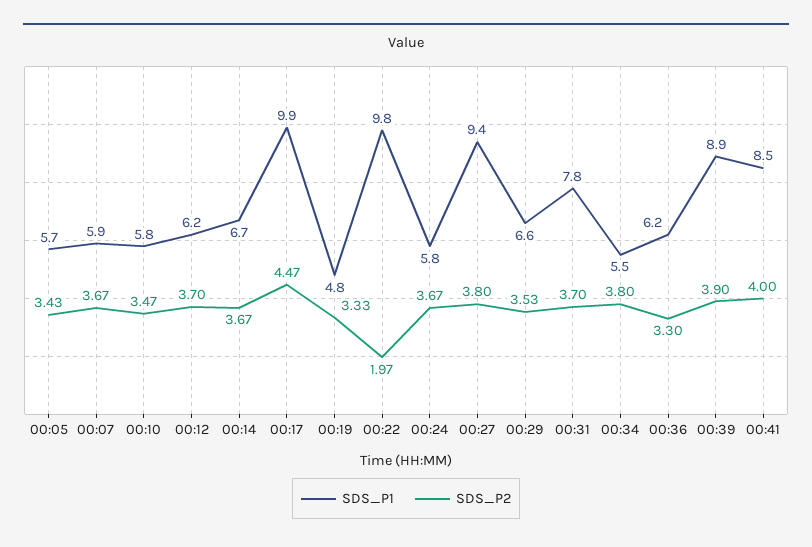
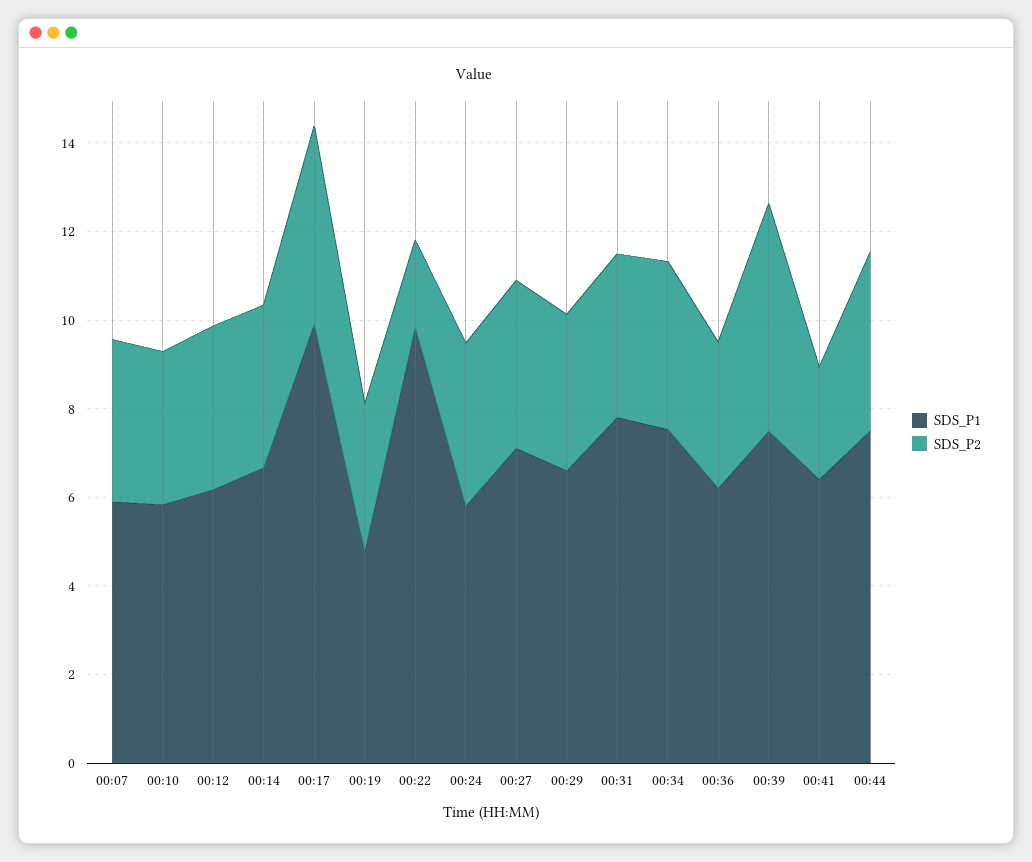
SDS_P1, 00:05: 5.7 -> none
SDS_P2, 00:05: 3.43 -> none
SDS_P1, 00:27: 9.4 -> 7
SDS_P1, 00:34: 5.5 -> 7.5
SDS_P1, 00:39: 8.9 -> 7.5
SDS_P2, 00:39: 3.9 -> 5
SDS_P1, 00:41: 8.5 -> 6.5
SDS_P2, 00:41: 4 -> 2.5
SDS_P1, 00:44: none -> 7.5
SDS_P2, 00:44: none -> 4

